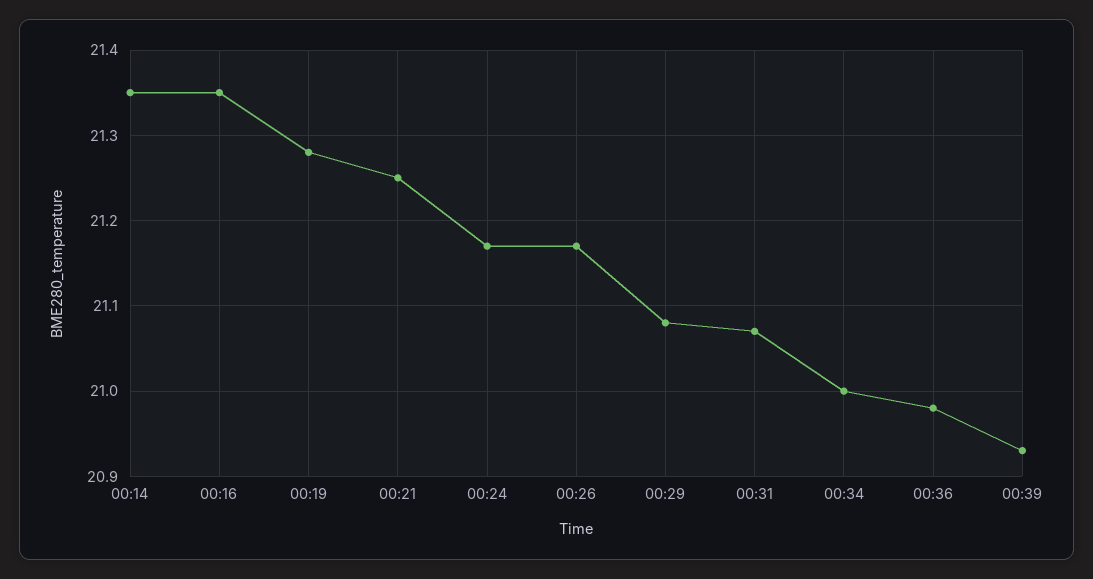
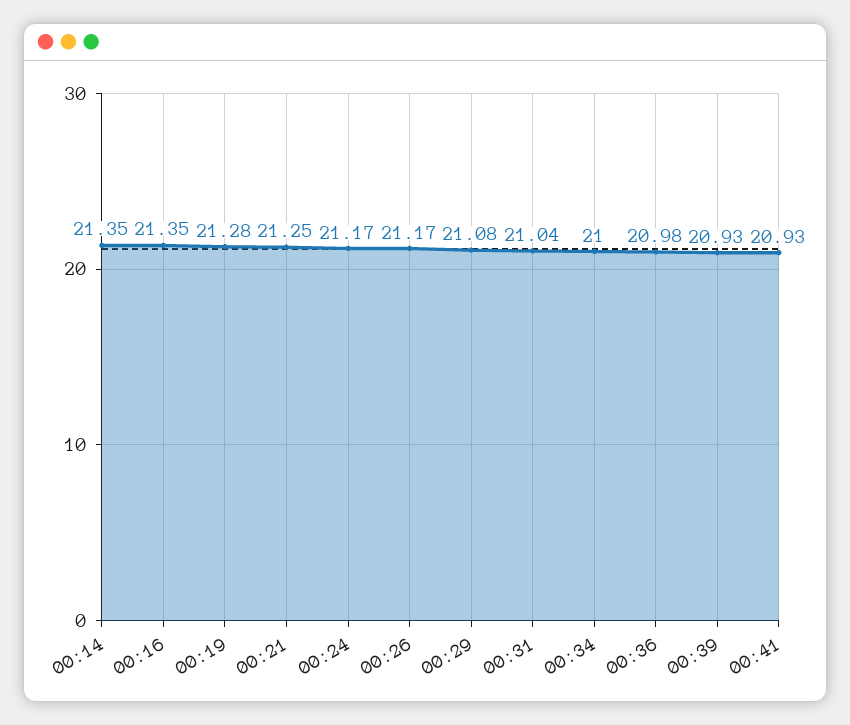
00:31: 21.07 -> 21.04
00:41: none -> 20.93

